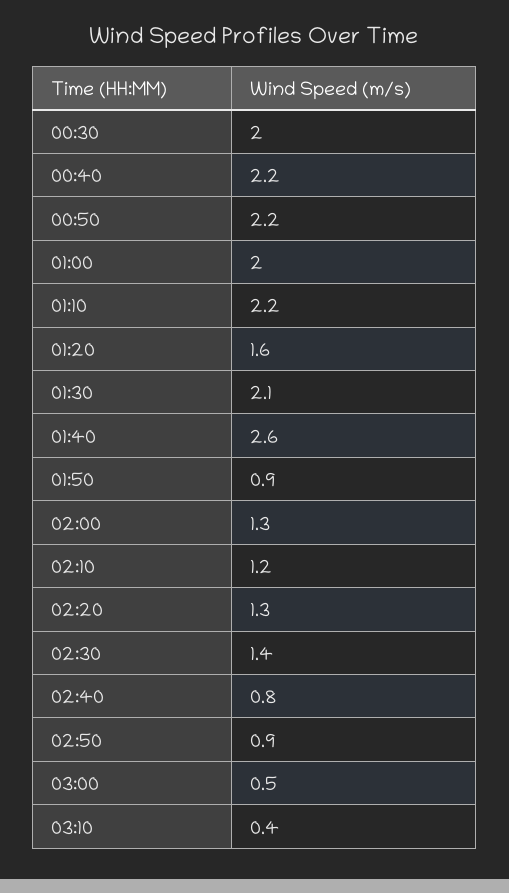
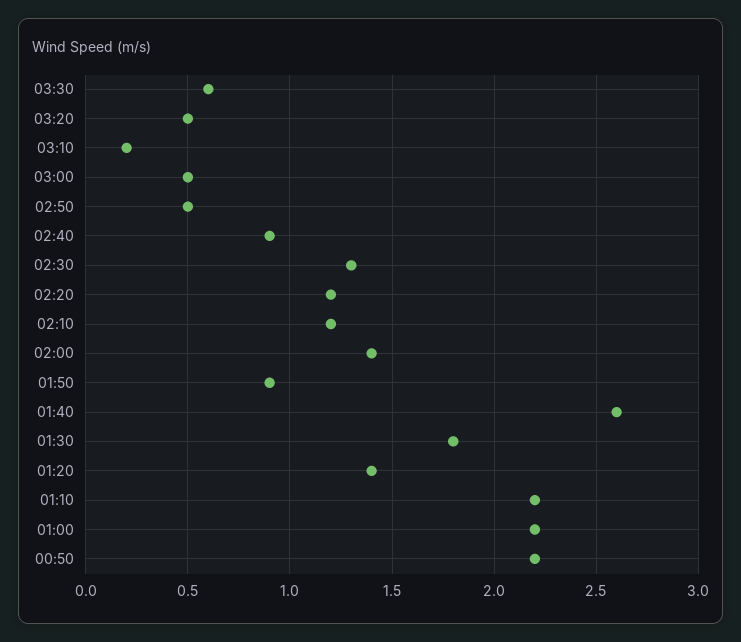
00:30: 2 -> none
00:40: 2.2 -> none
01:00: 2 -> 2.2
01:20: 1.6 -> 1.4
01:30: 2.1 -> 1.8
02:00: 1.3 -> 1.4
02:20: 1.3 -> 1.2
02:30: 1.4 -> 1.3
02:40: 0.8 -> 0.9
02:50: 0.9 -> 0.5
03:10: 0.4 -> 0.2
03:30: none -> 0.6
03:20: none -> 0.5

